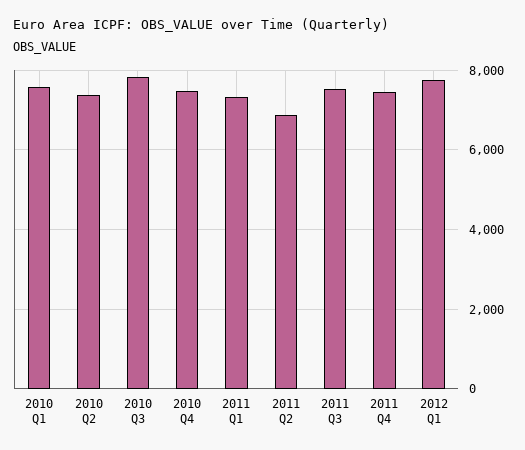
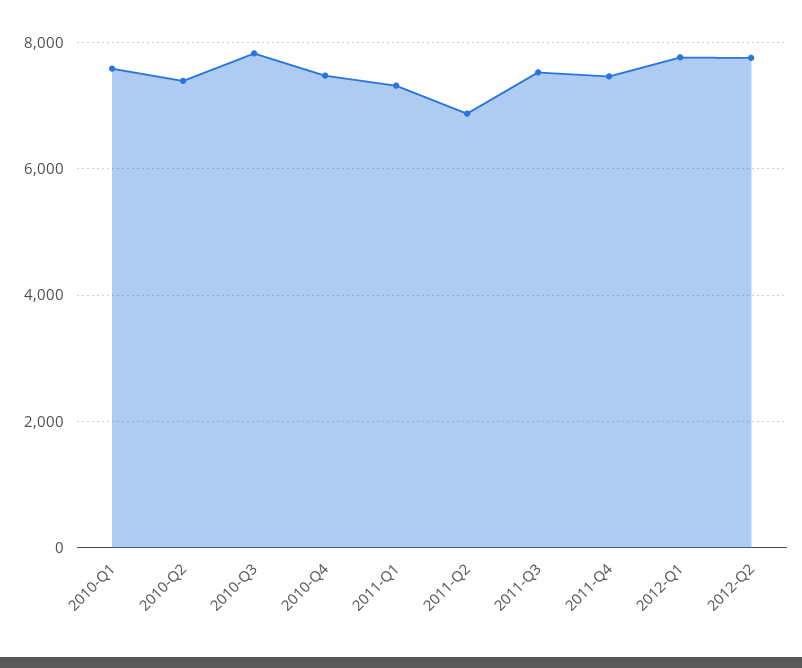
2012-Q2: none -> 7800

